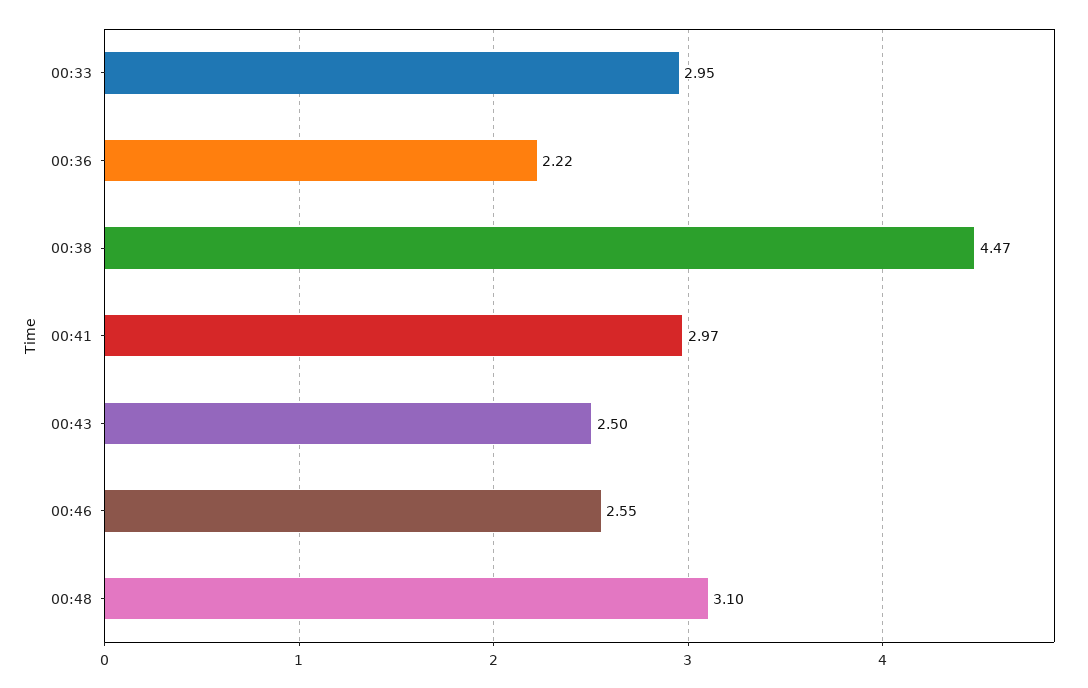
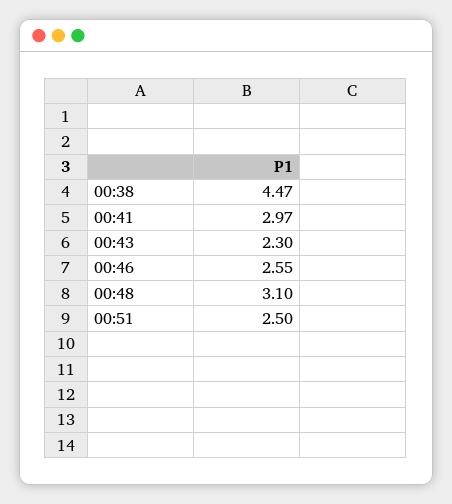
00:33: 2.95 -> none
00:36: 2.22 -> none
00:43: 2.5 -> 2.3
00:51: none -> 2.5

